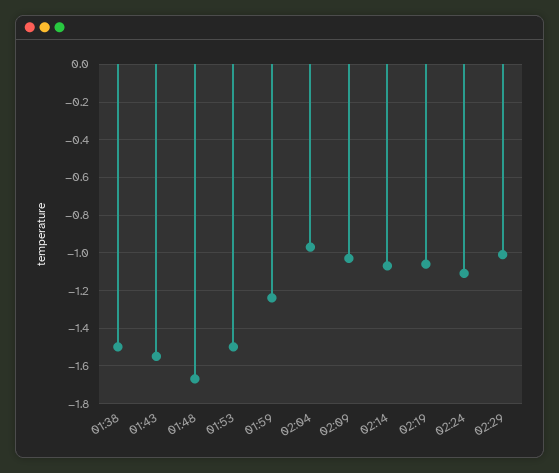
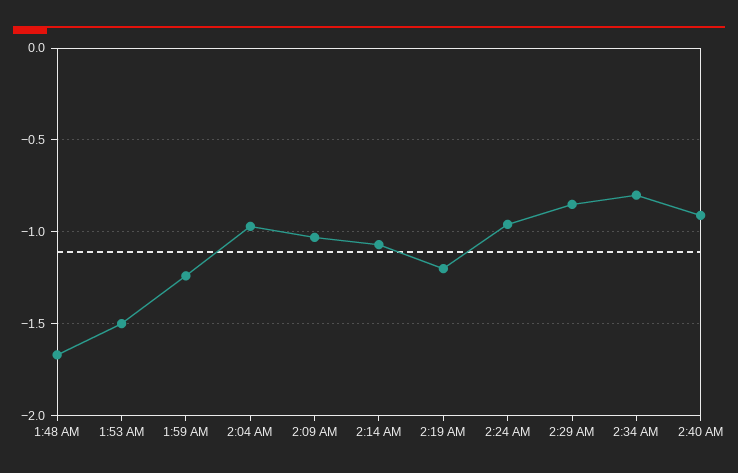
01:38: -1.5 -> none
01:43: -1.55 -> none
02:19: -1.05 -> -1.2
02:24: -1.1 -> -0.95
02:29: -1 -> -0.85
2:34 AM: none -> -0.8
2:40 AM: none -> -0.9

